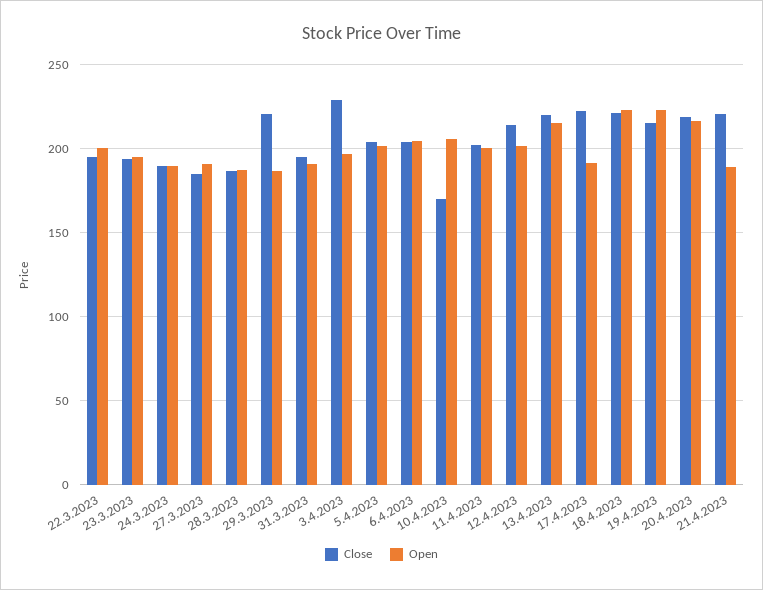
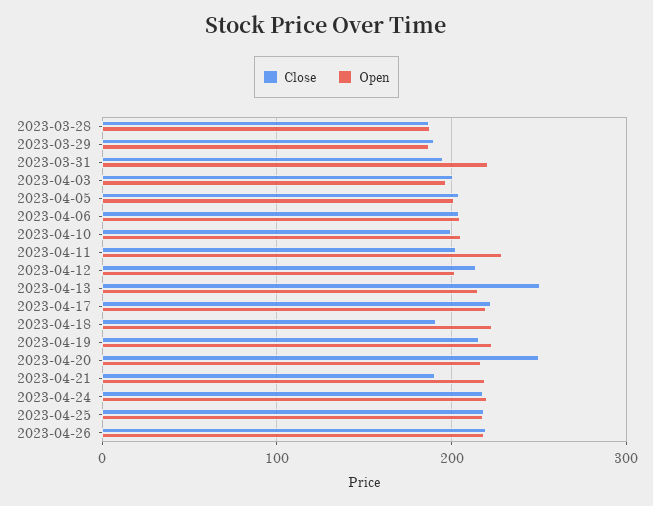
Close, 22.3.2023: 195 -> none
Open, 22.3.2023: 200 -> none
Close, 23.3.2023: 195 -> none
Open, 23.3.2023: 195 -> none
Close, 24.3.2023: 190 -> none
Open, 24.3.2023: 190 -> none
Close, 27.3.2023: 185 -> none
Open, 27.3.2023: 190 -> none
Close, 29.3.2023: 220 -> 190
Open, 31.3.2023: 190 -> 220
Close, 3.4.2023: 230 -> 200
Close, 10.4.2023: 170 -> 200
Open, 11.4.2023: 200 -> 230
Close, 13.4.2023: 220 -> 250
Open, 17.4.2023: 190 -> 220
Close, 18.4.2023: 220 -> 190
Close, 20.4.2023: 220 -> 250
Close, 21.4.2023: 220 -> 190
Open, 21.4.2023: 190 -> 220
Close, 2023-04-24: none -> 220
Open, 2023-04-24: none -> 220
Close, 2023-04-25: none -> 220
Open, 2023-04-25: none -> 220
Close, 2023-04-26: none -> 220
Open, 2023-04-26: none -> 220

